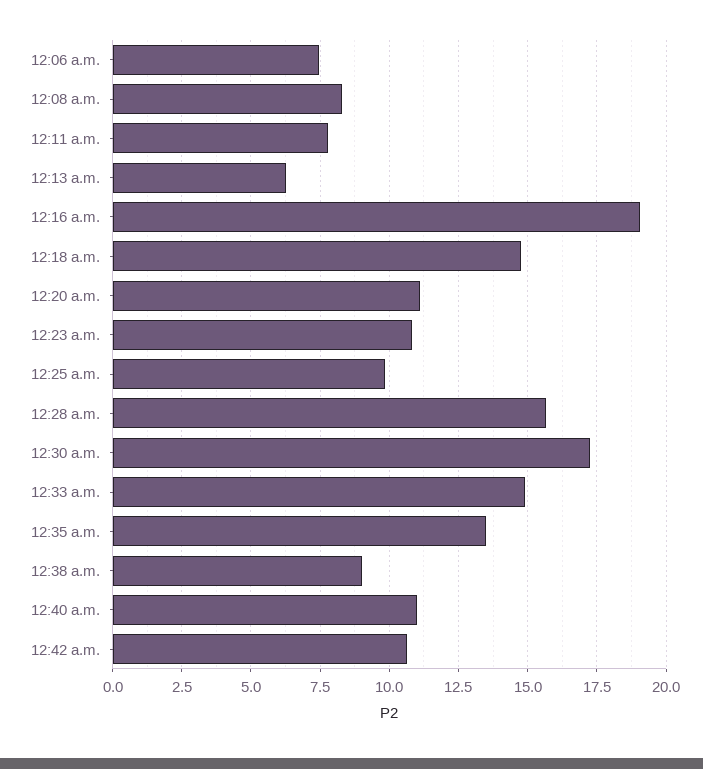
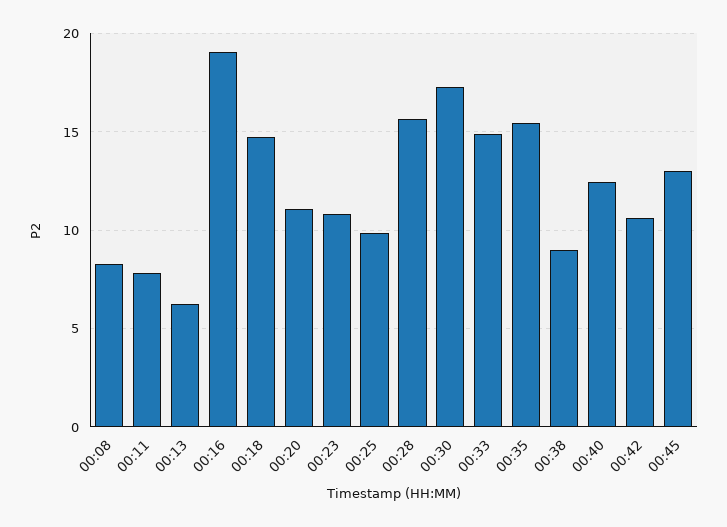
12:06 a.m.: 7.5 -> none
12:35 a.m.: 13.5 -> 15.5
12:40 a.m.: 11 -> 12.5
00:45: none -> 13

